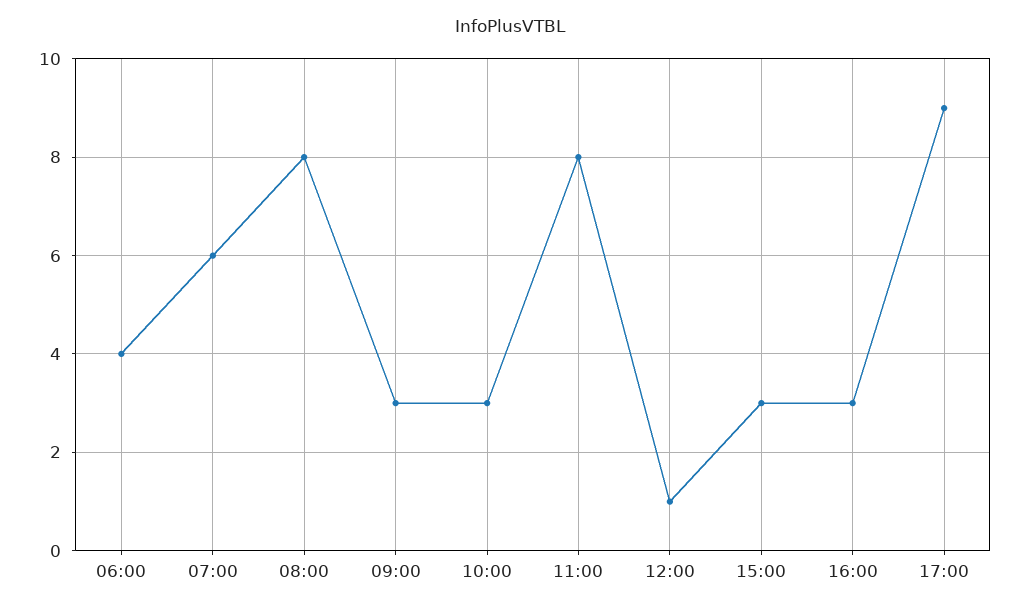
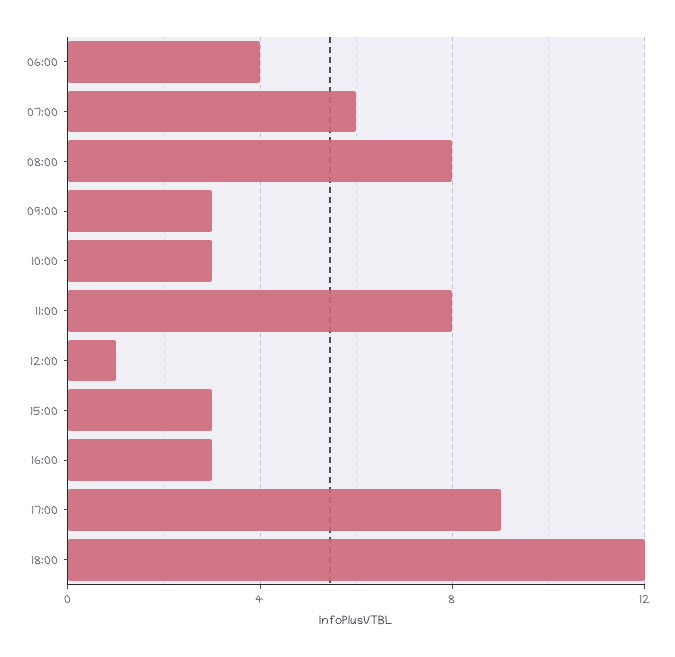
18:00: none -> 12

